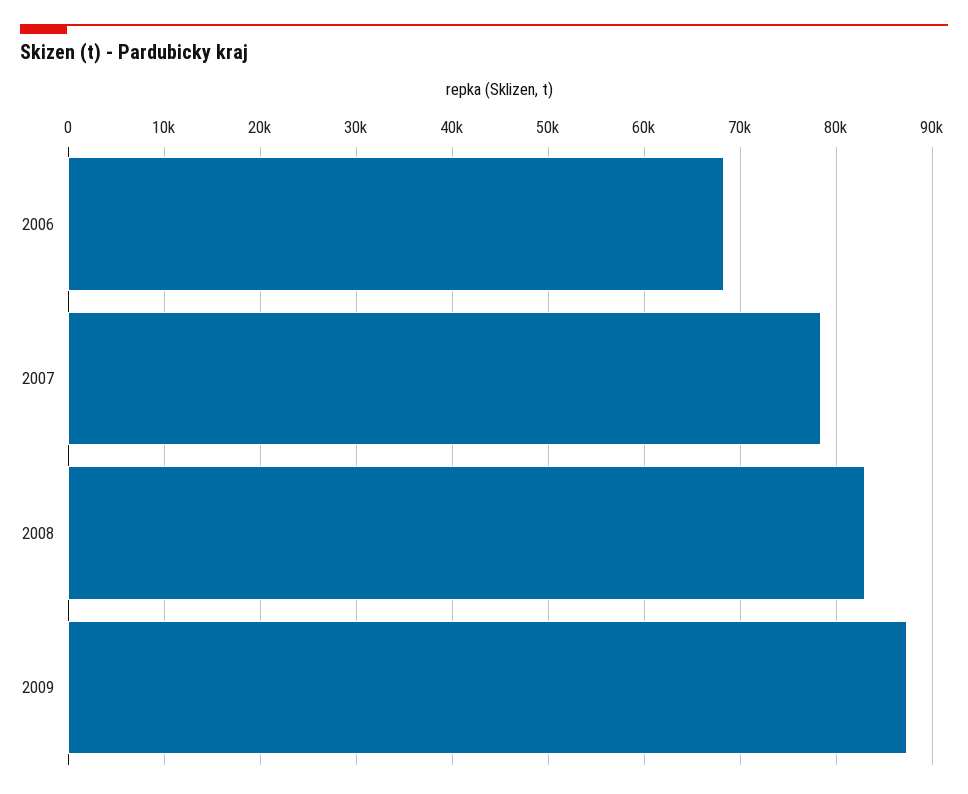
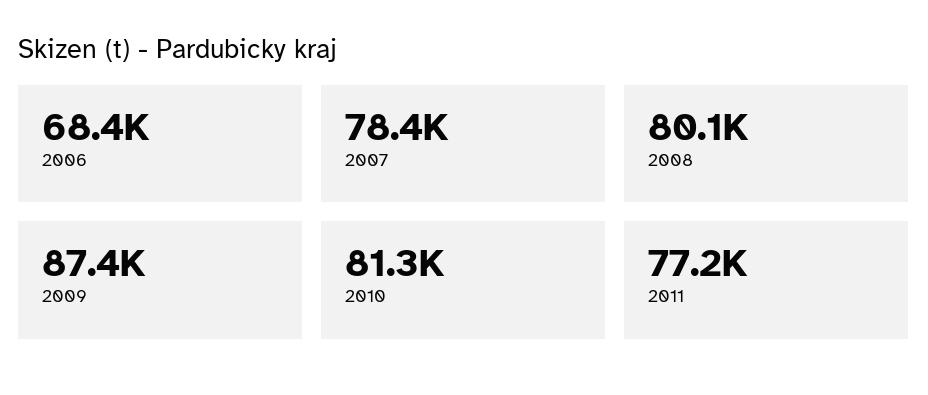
2008: 83000 -> 80100
2010: none -> 81300
2011: none -> 77200

